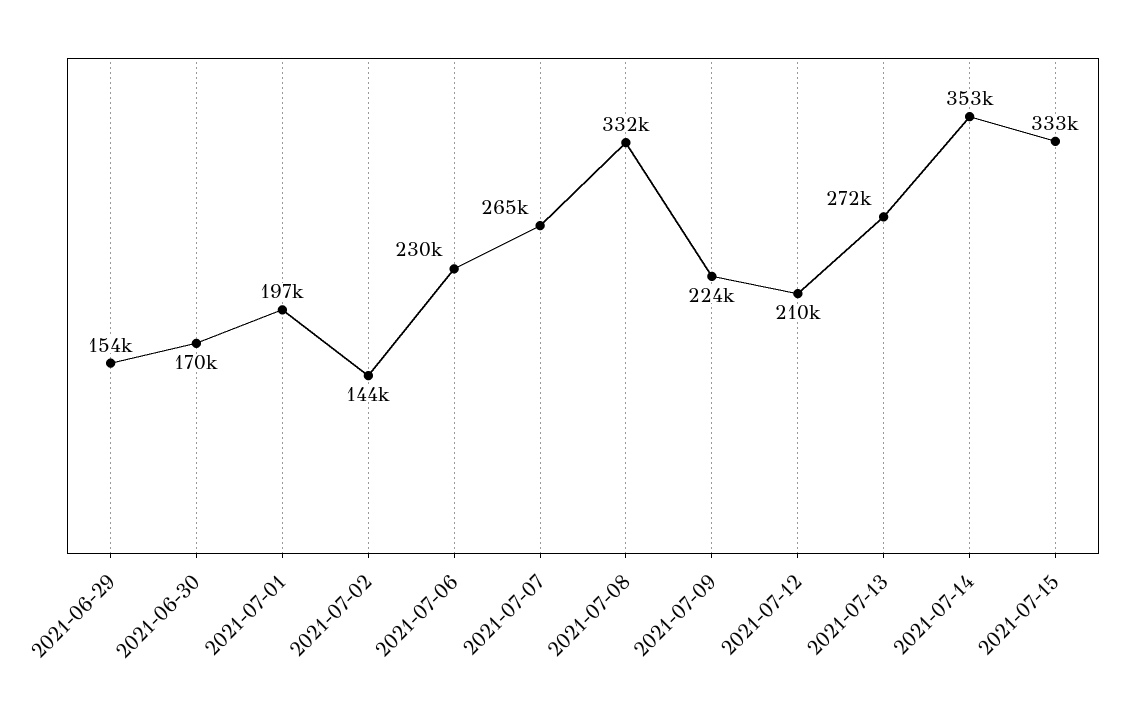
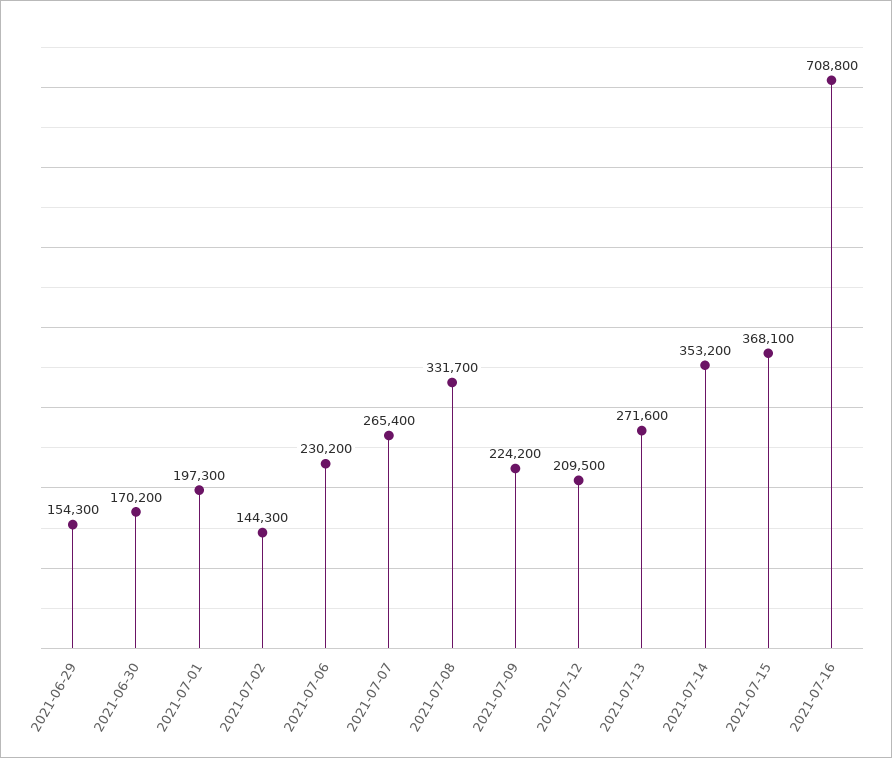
2021-07-15: 333000 -> 368100
2021-07-16: none -> 708800

